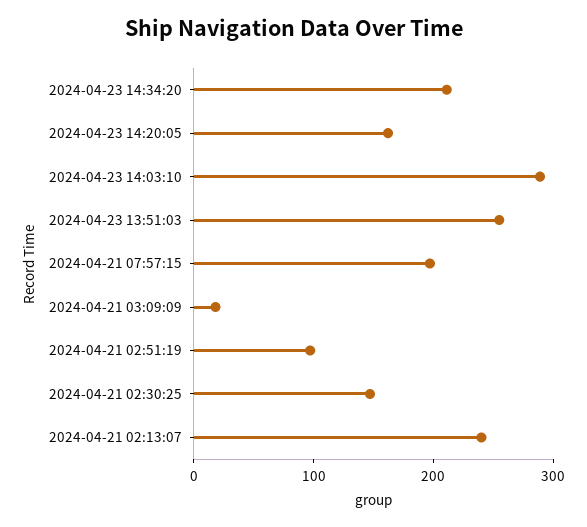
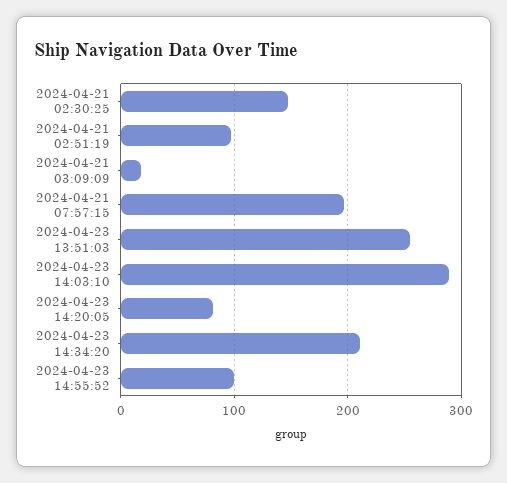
2024-04-23 14:20:05: 160 -> 80
2024-04-21 02:13:07: 240 -> none
2024-04-23 14:55:52: none -> 100

